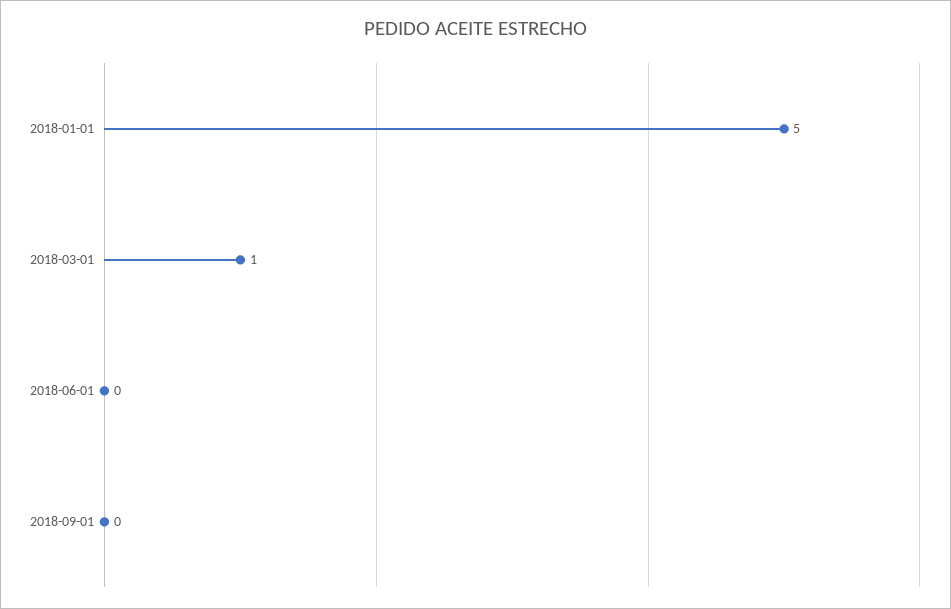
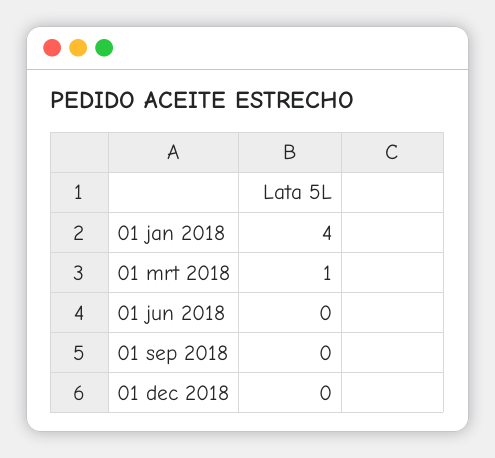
2018-01-01: 5 -> 4
01 dec 2018: none -> 0

